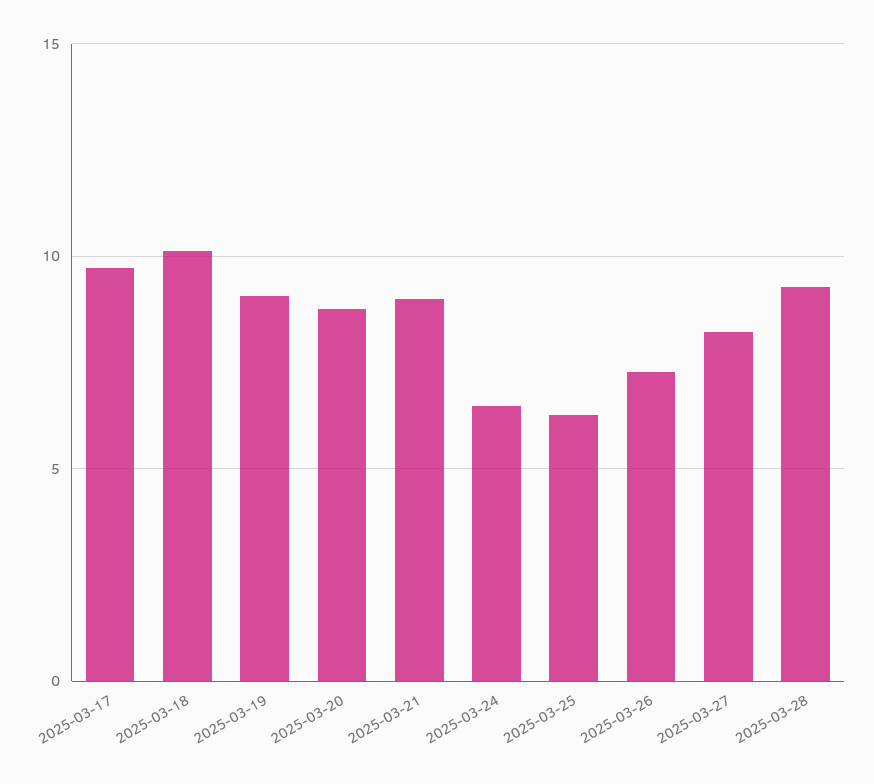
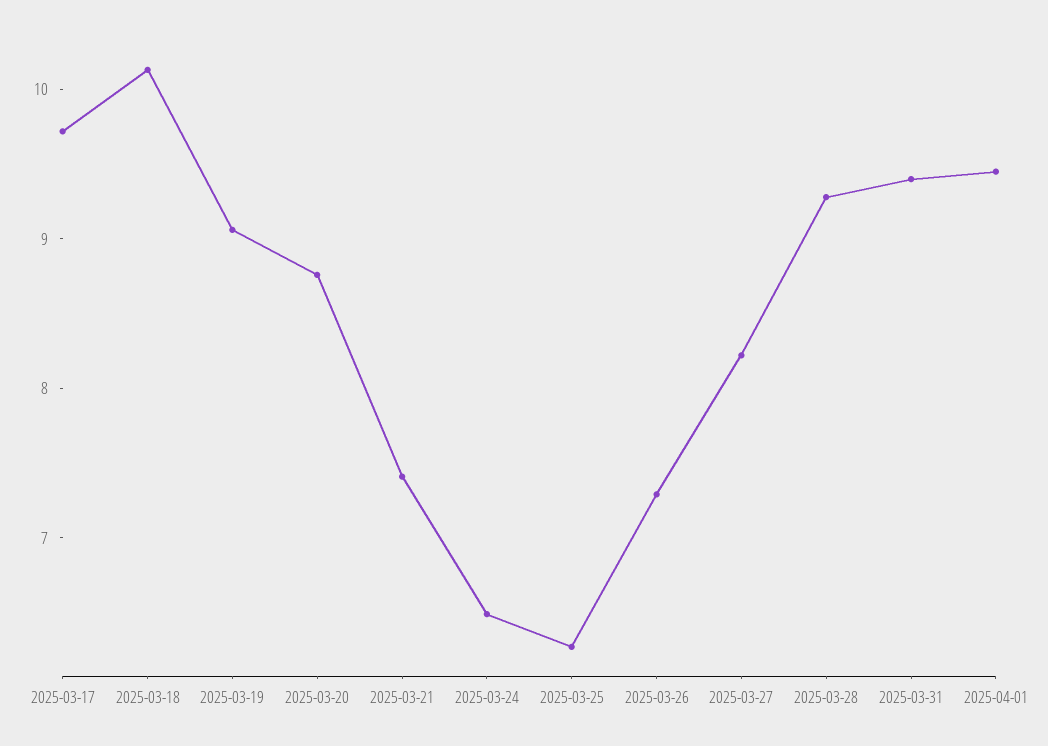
2025-03-21: 9 -> 7.4
2025-03-31: none -> 9.4
2025-04-01: none -> 9.4

